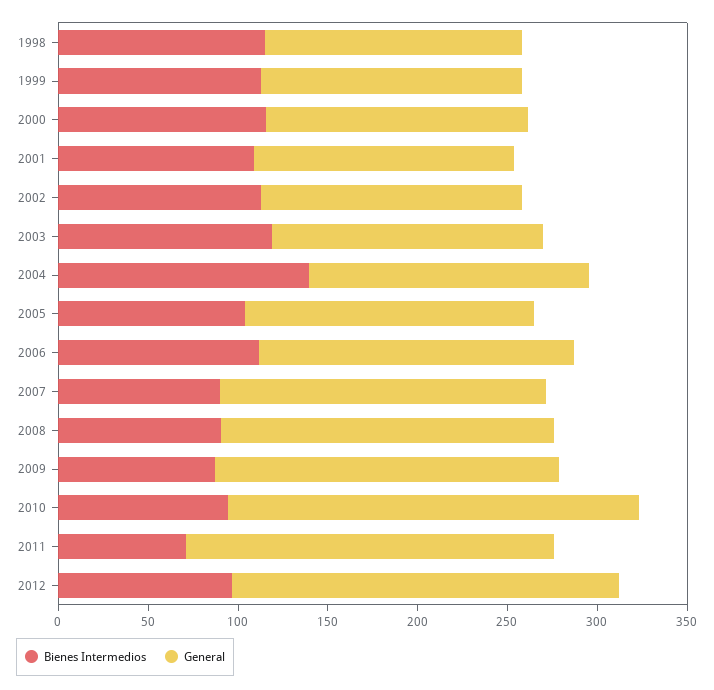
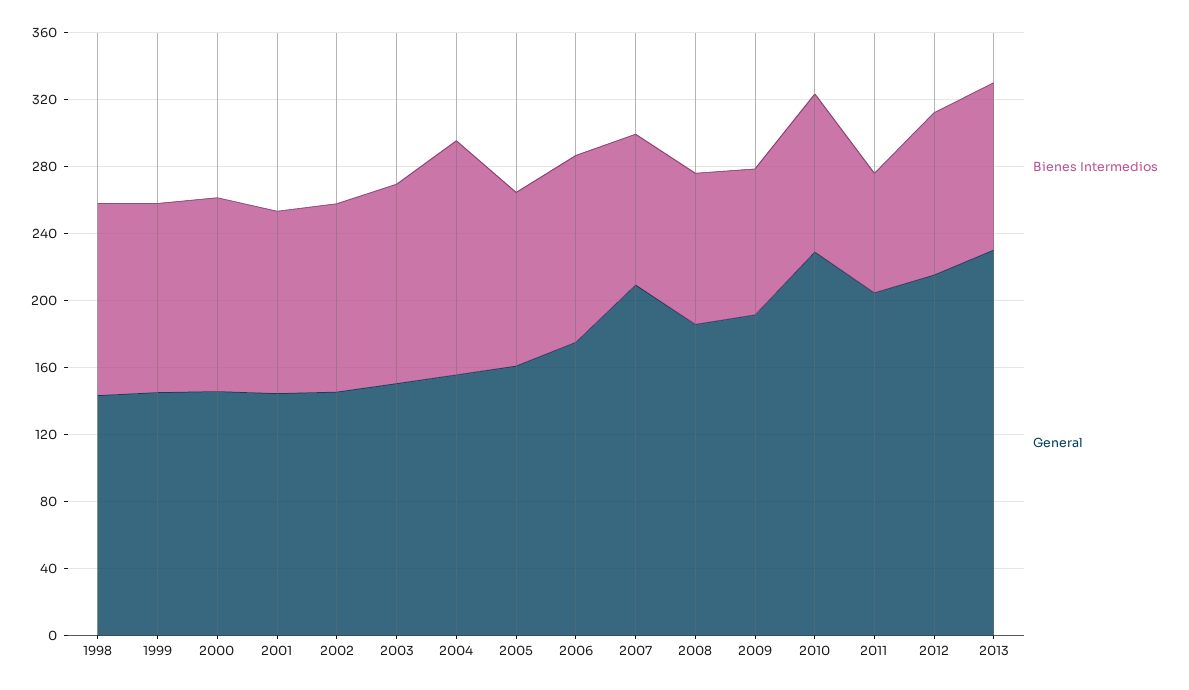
General, 2007: 180 -> 210
Bienes Intermedios, 2013: none -> 100
General, 2013: none -> 230

